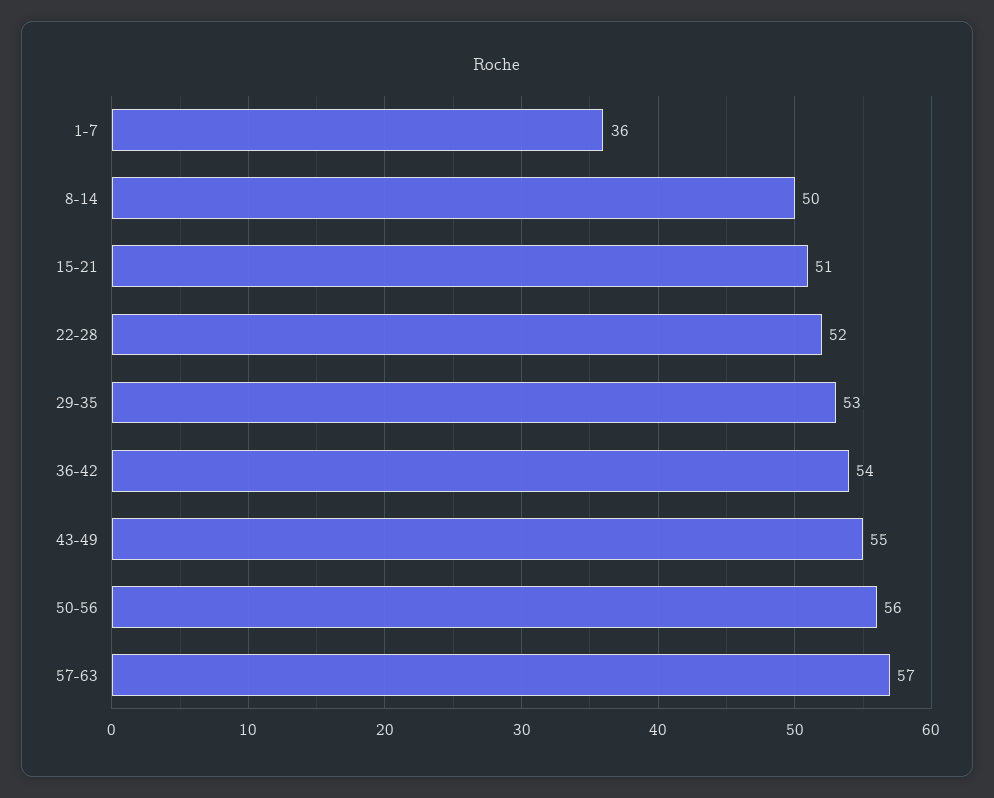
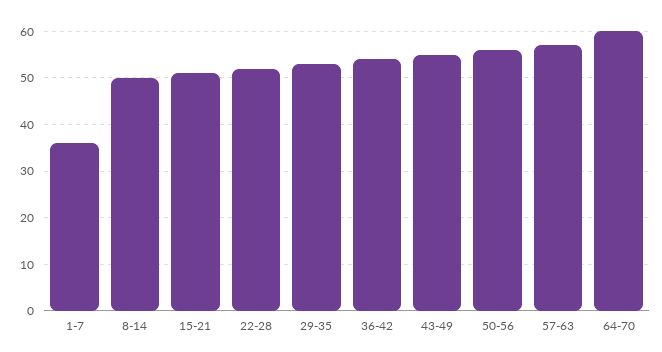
64-70: none -> 60

